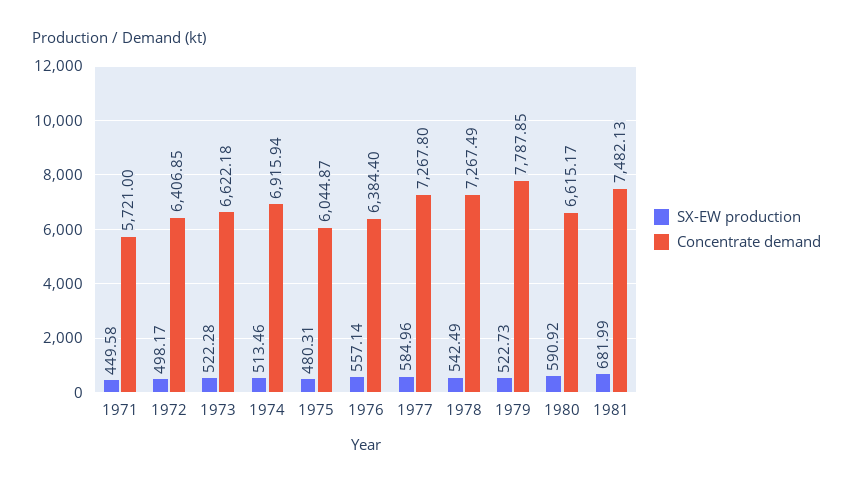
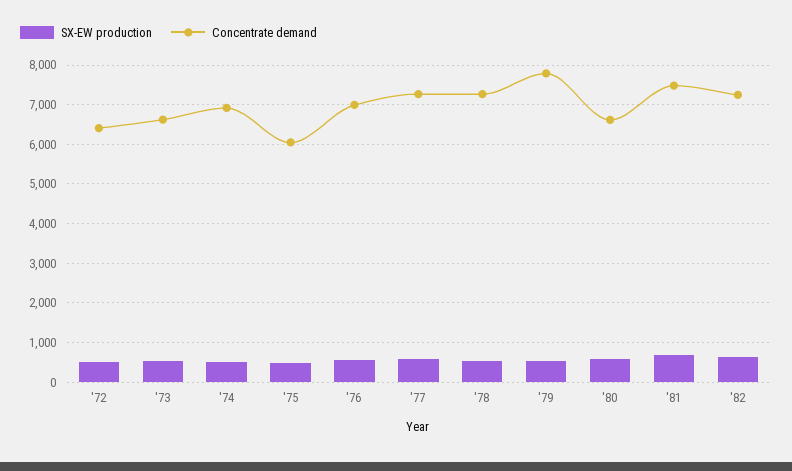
SX-EW production, 1971: 449.58 -> none
Concentrate demand, 1971: 5721 -> none
Concentrate demand, 1976: 6384.4 -> 7000
SX-EW production, '82: none -> 600
Concentrate demand, '82: none -> 7200

